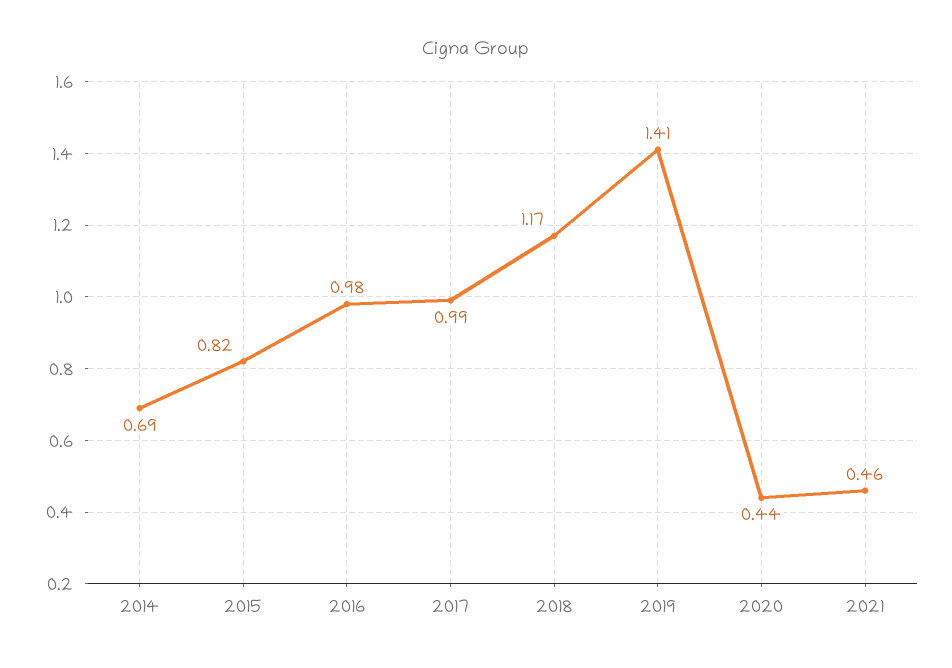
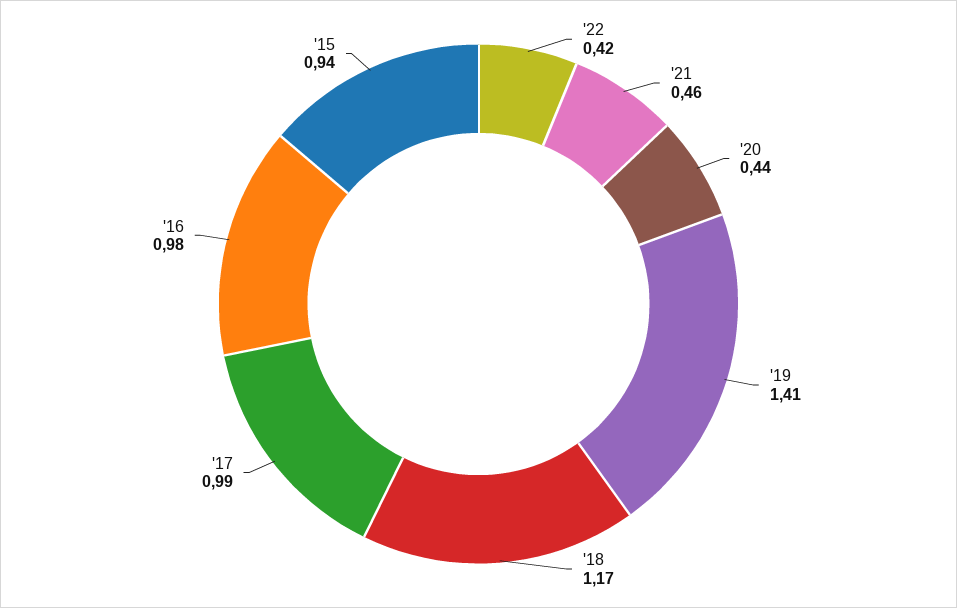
2014: 0.69 -> none
2015: 0.82 -> 0.94
'22: none -> 0.42

